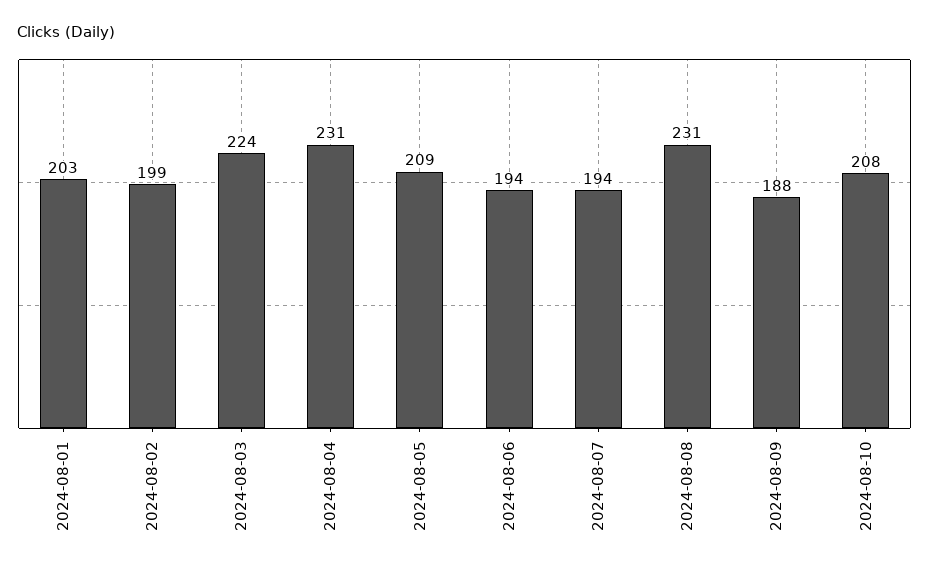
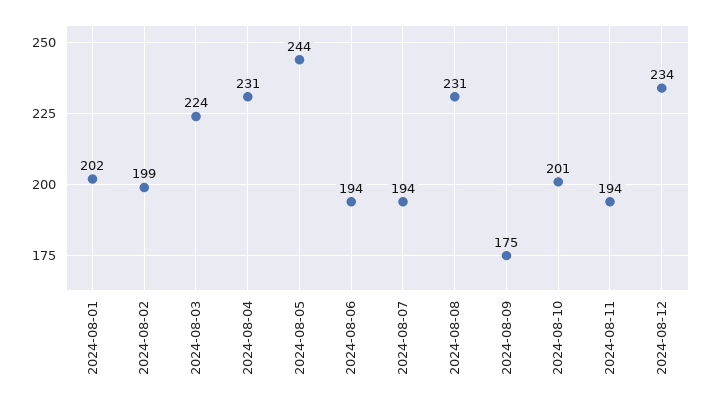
2024-08-01: 203 -> 202
2024-08-05: 209 -> 244
2024-08-09: 188 -> 175
2024-08-10: 208 -> 201
2024-08-11: none -> 194
2024-08-12: none -> 234

